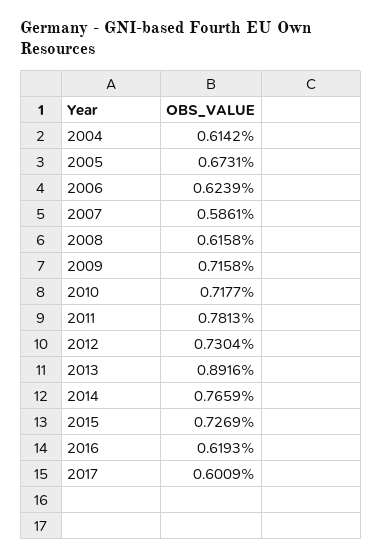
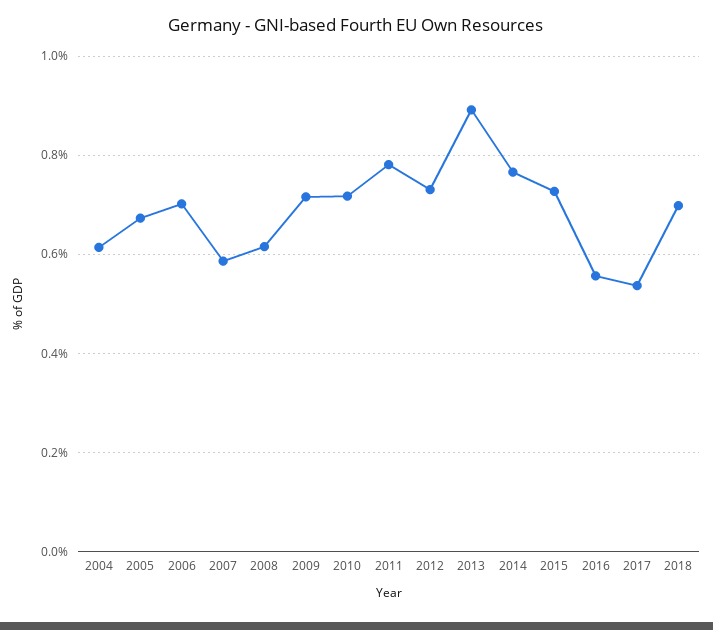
2006: 0.6239 -> 0.7
2016: 0.6193 -> 0.56
2017: 0.6009 -> 0.54
2018: none -> 0.7

